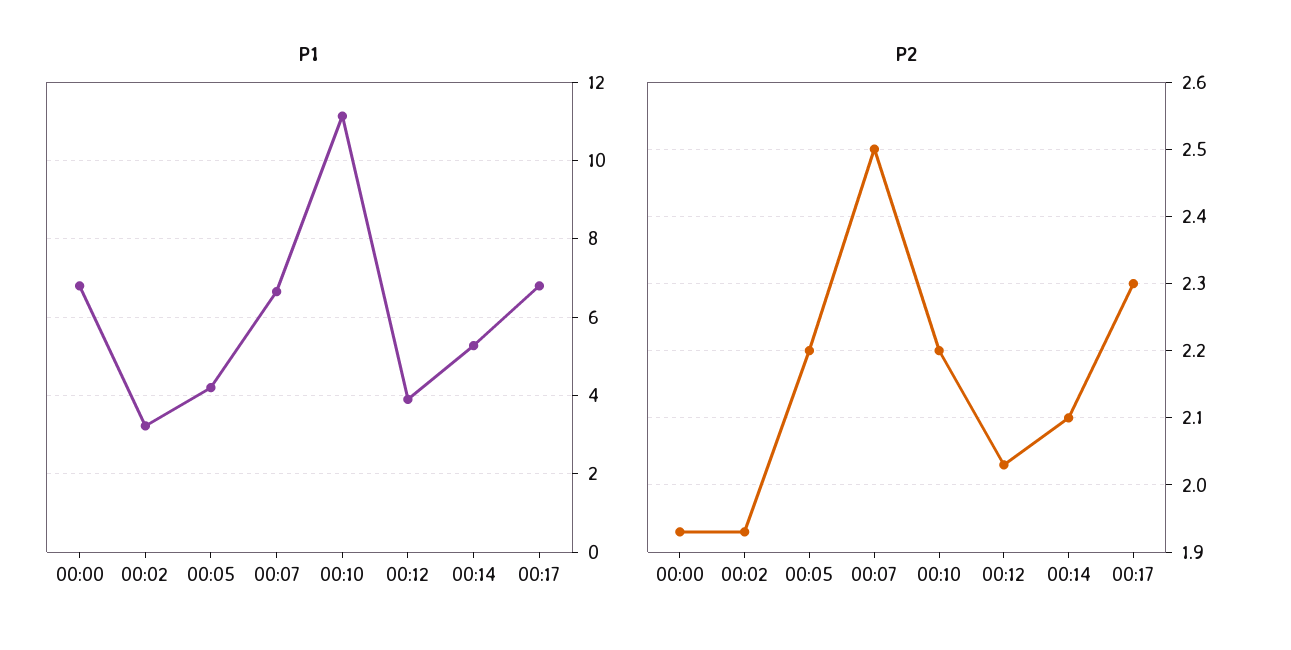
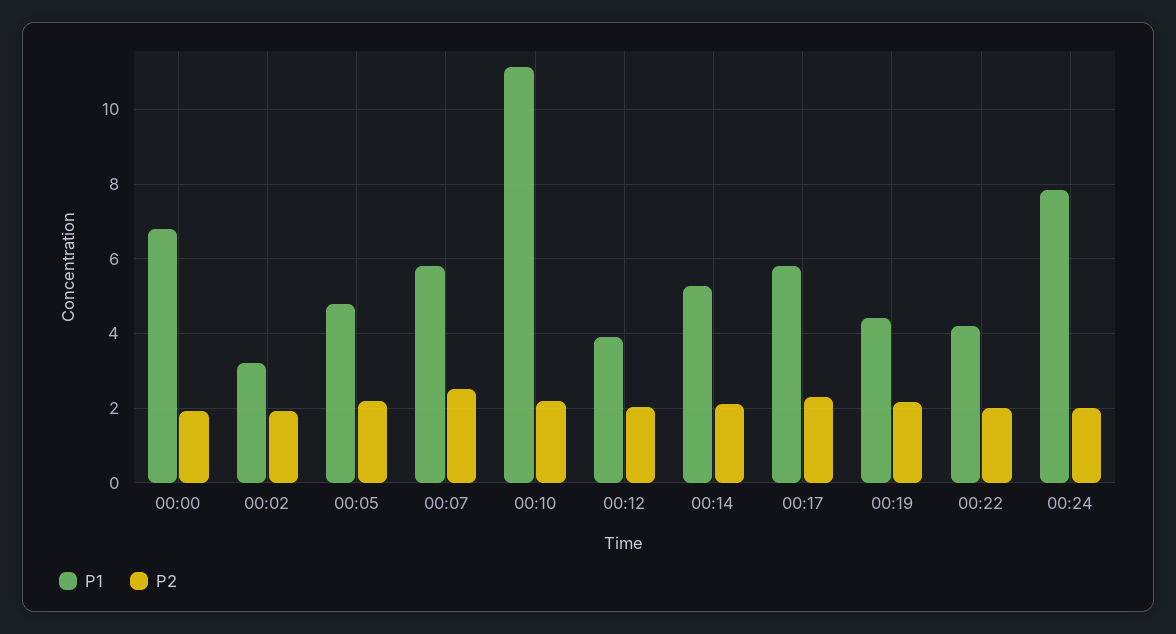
P1, 00:05: 4.2 -> 4.8
P1, 00:07: 6.6 -> 5.8
P1, 00:17: 6.8 -> 5.8
P1, 00:19: none -> 4.4
P2, 00:19: none -> 2.2
P1, 00:22: none -> 4.2
P2, 00:22: none -> 2
P1, 00:24: none -> 7.8
P2, 00:24: none -> 2

